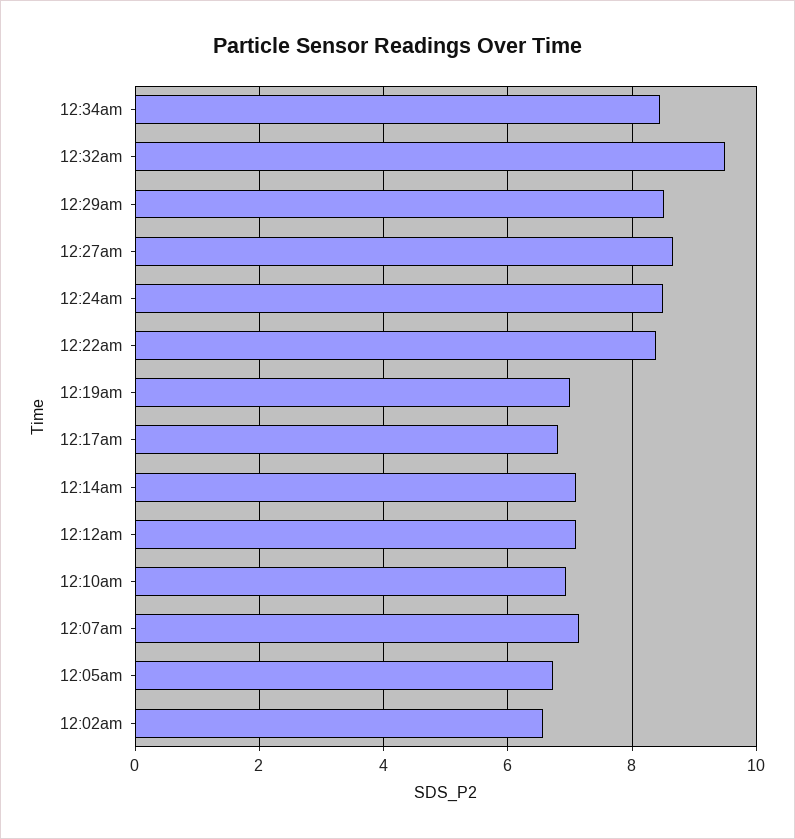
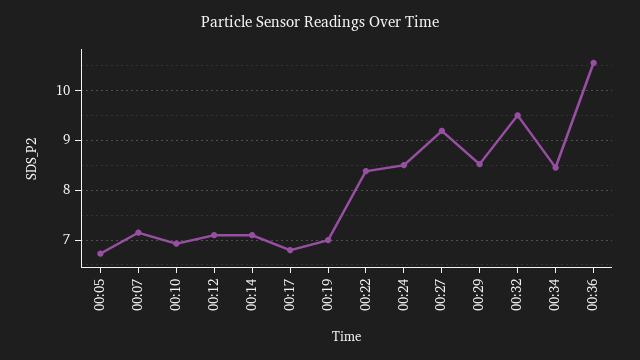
12:27am: 8.6 -> 9.2
12:02am: 6.6 -> none
00:36: none -> 10.6

